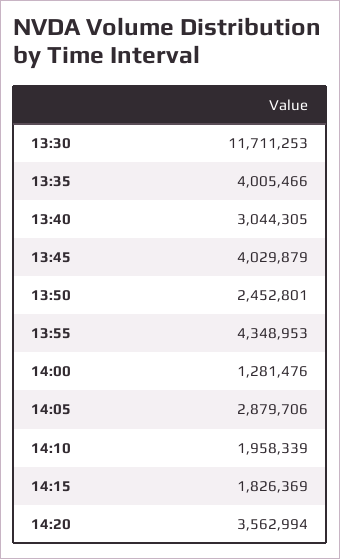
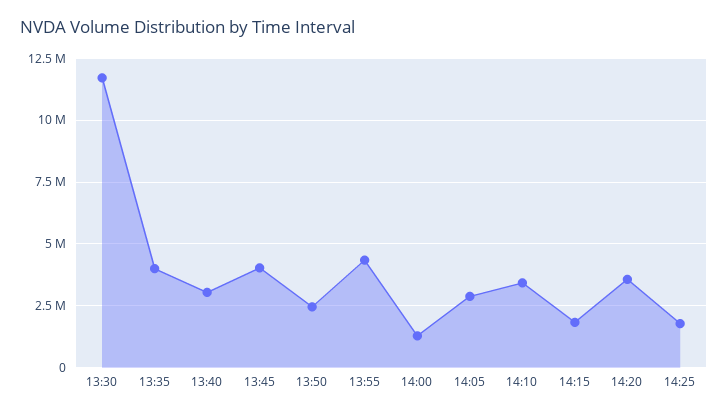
14:10: 1958339 -> 3500000
14:25: none -> 1750000

